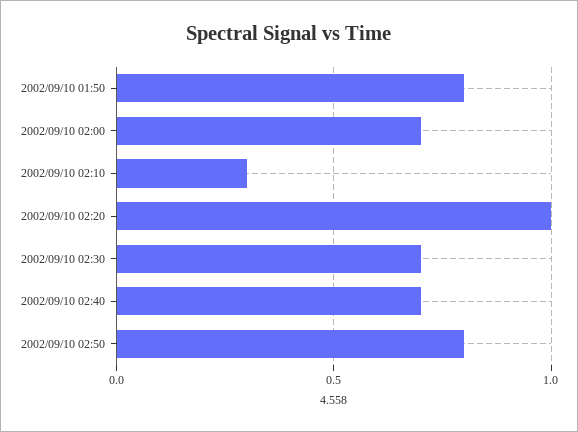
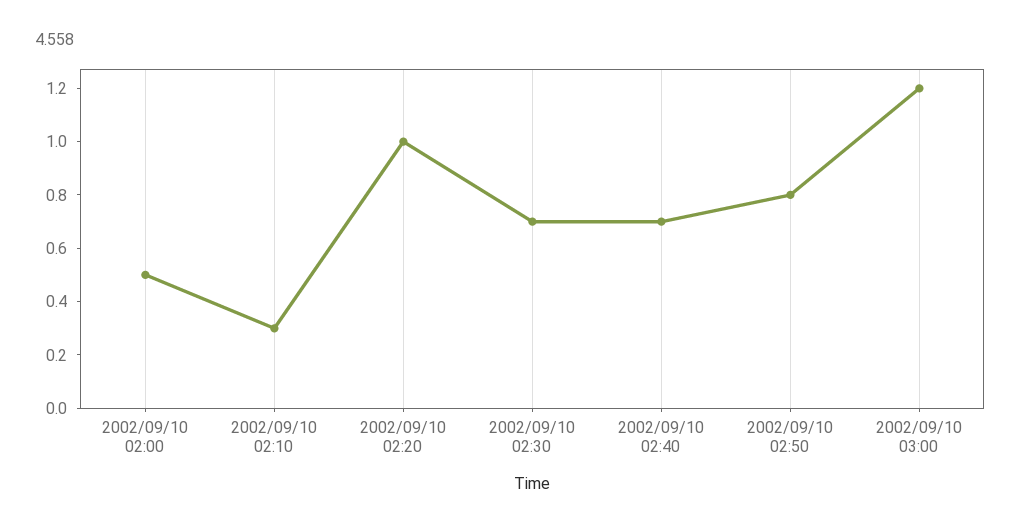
2002/09/10 01:50: 0.8 -> none
2002/09/10 02:00: 0.7 -> 0.5
2002/09/10 03:00: none -> 1.2

